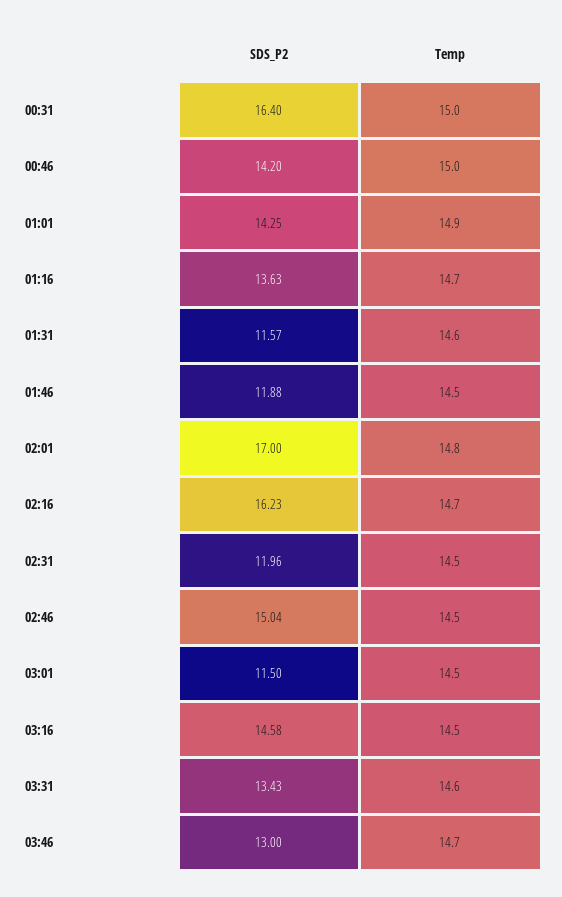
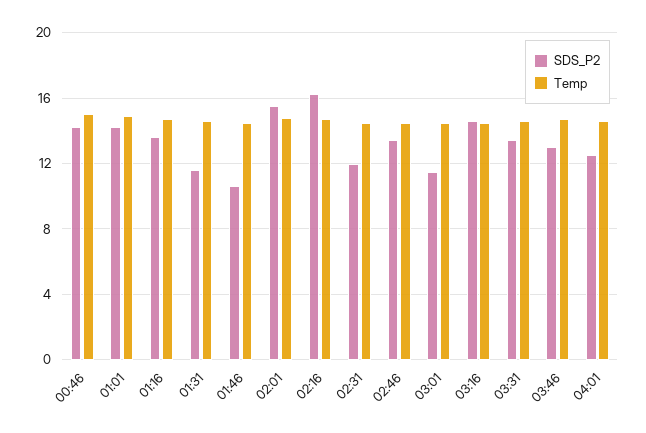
SDS_P2, 00:31: 16.4 -> none
Temp, 00:31: 15 -> none
SDS_P2, 01:46: 11.88 -> 10.5
SDS_P2, 02:01: 17 -> 15.5
SDS_P2, 02:46: 15.04 -> 13.5
SDS_P2, 04:01: none -> 12.5
Temp, 04:01: none -> 14.5

